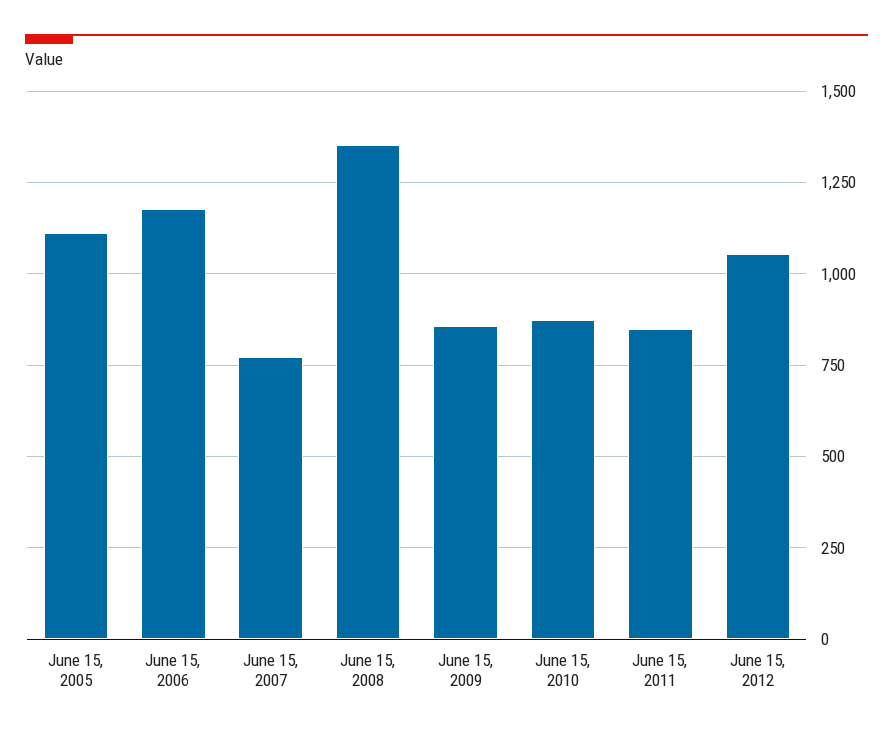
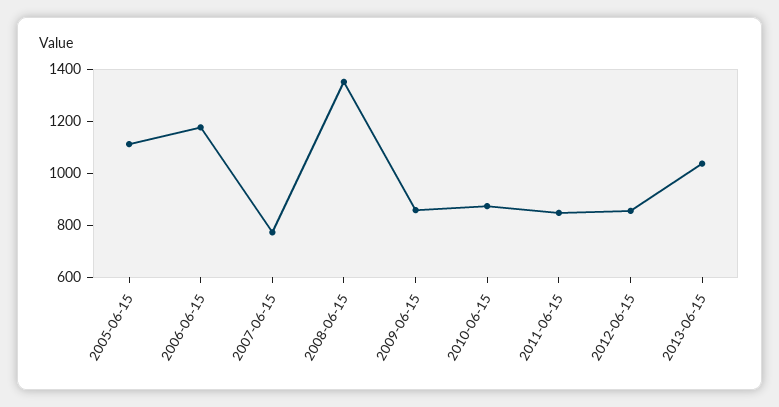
June 15, 2012: 1050 -> 850
2013-06-15: none -> 1050

